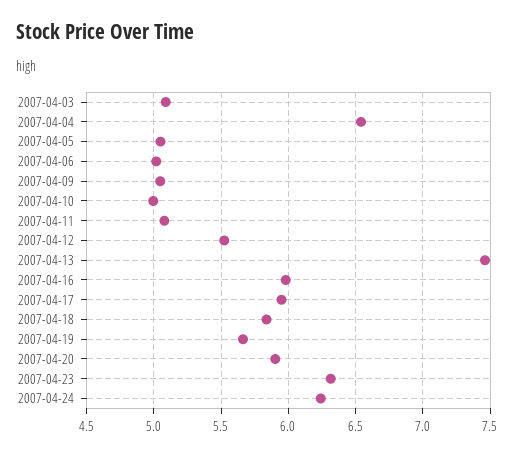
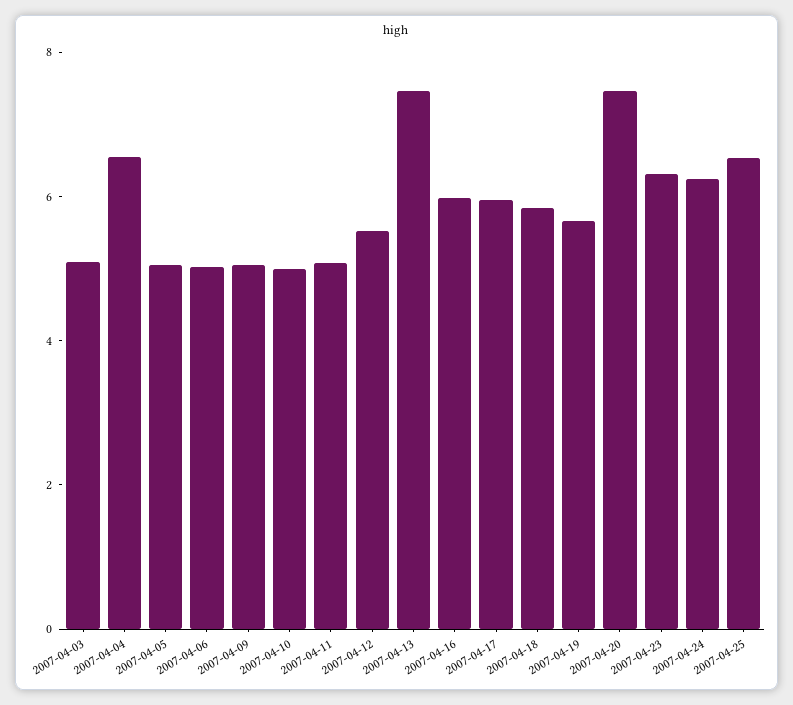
2007-04-20: 5.9 -> 7.5
2007-04-25: none -> 6.5

